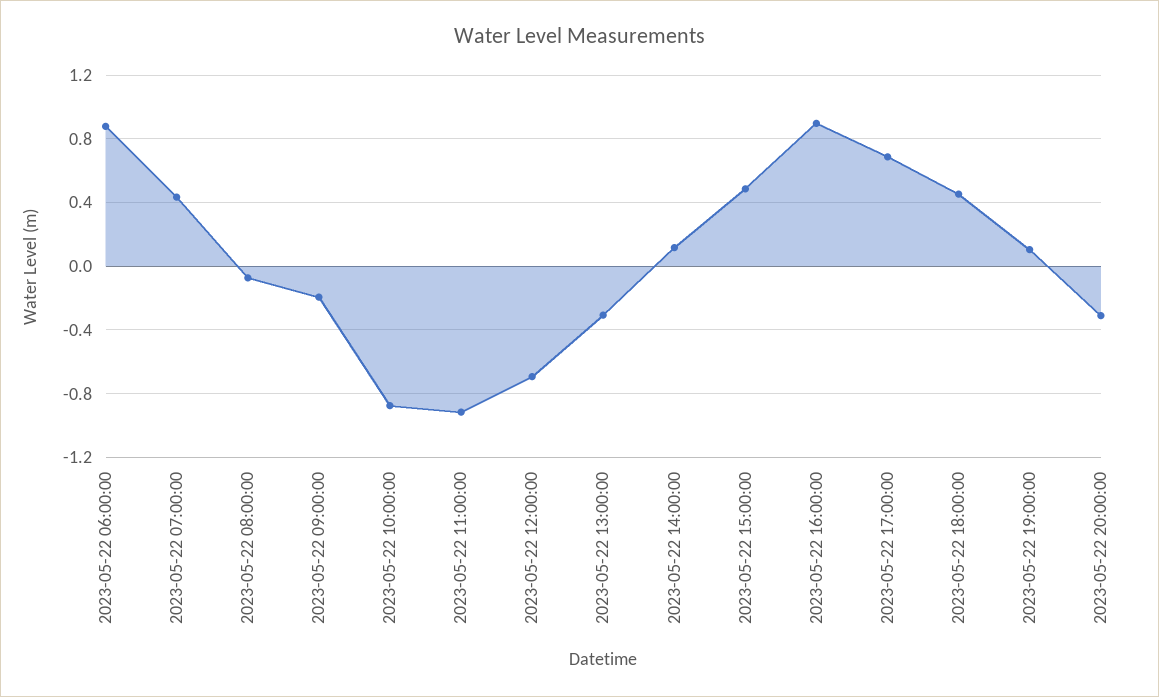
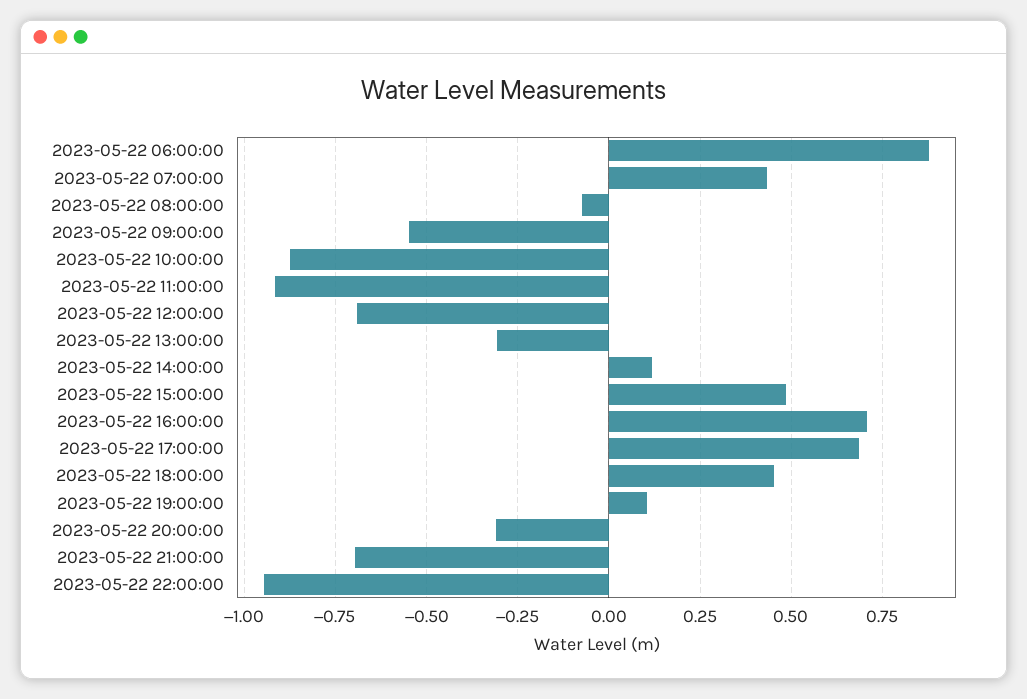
2023-05-22 09:00:00: -0.2 -> -0.55
2023-05-22 16:00:00: 0.9 -> 0.7
2023-05-22 21:00:00: none -> -0.7
2023-05-22 22:00:00: none -> -0.95

